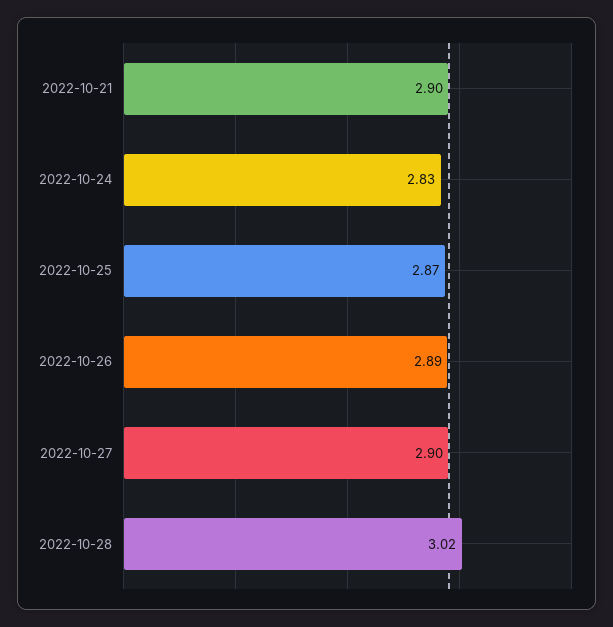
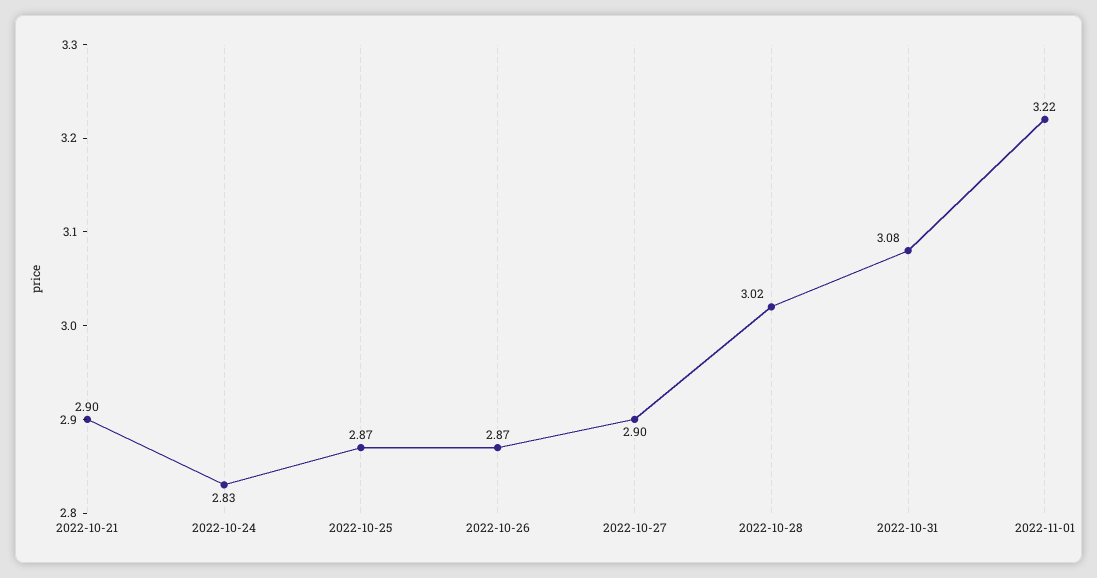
2022-10-26: 2.89 -> 2.87
2022-10-31: none -> 3.08
2022-11-01: none -> 3.22

